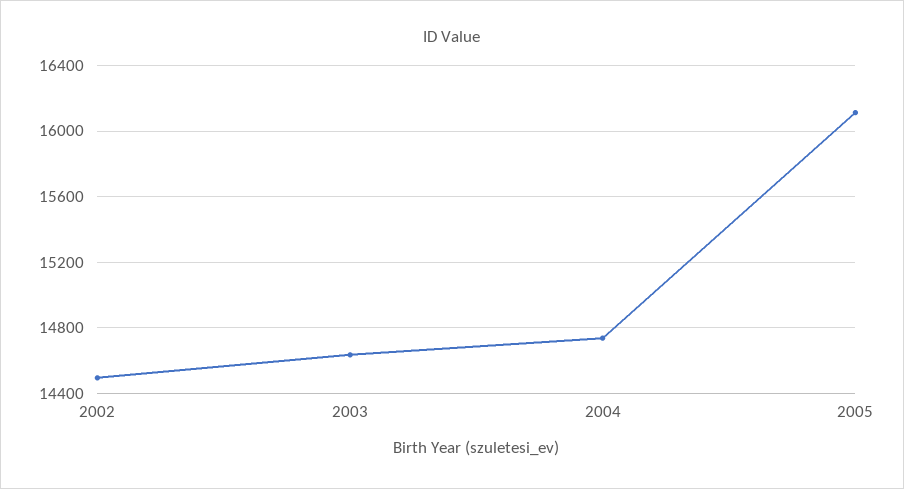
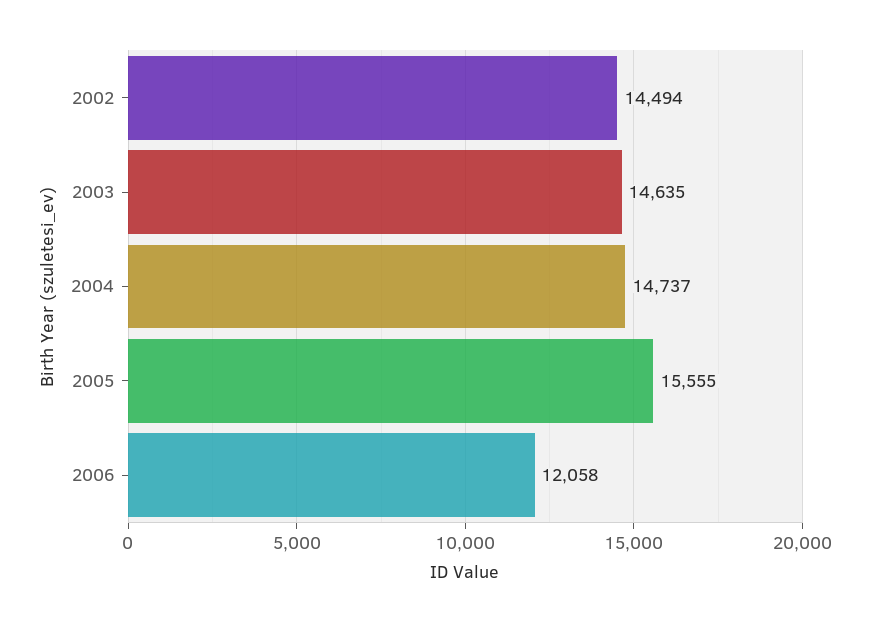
2005: 16100 -> 15555
2006: none -> 12058

